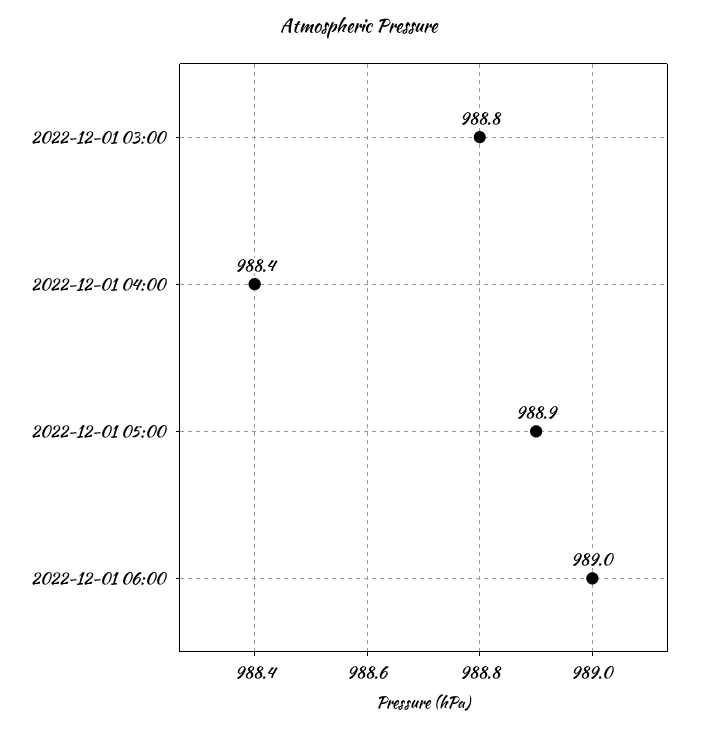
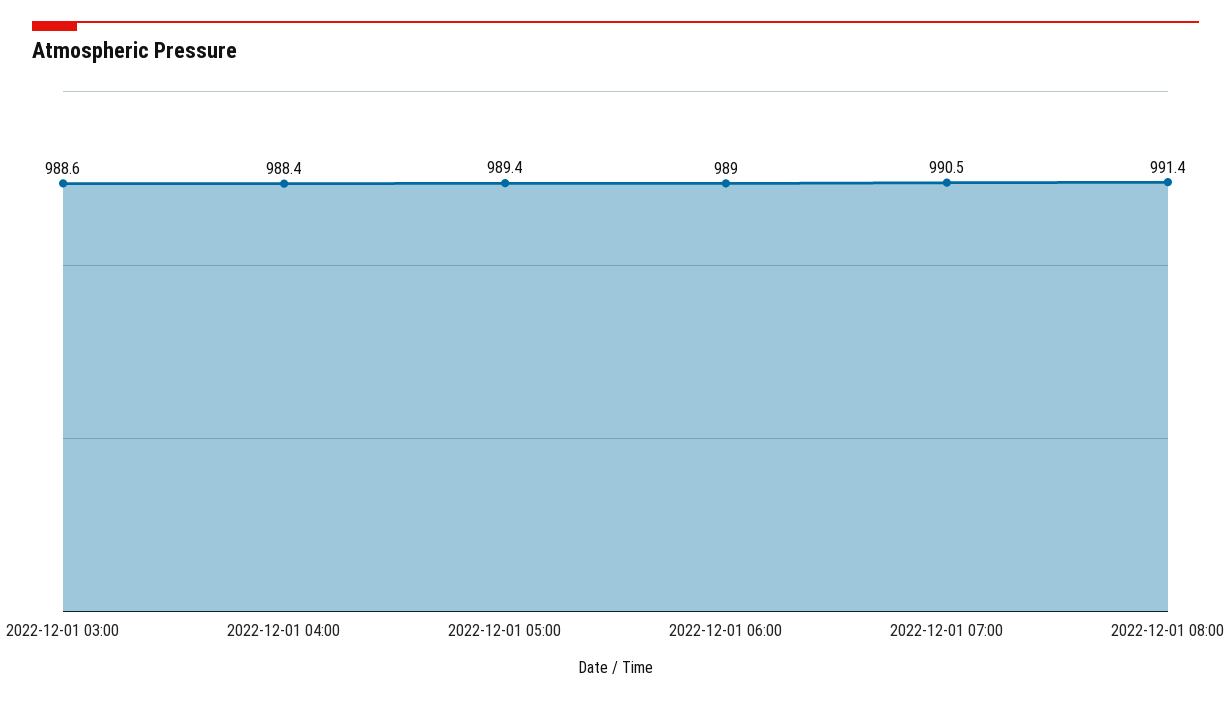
2022-12-01 03:00: 988.8 -> 988.6
2022-12-01 05:00: 988.9 -> 989.4
2022-12-01 07:00: none -> 990.5
2022-12-01 08:00: none -> 991.4

